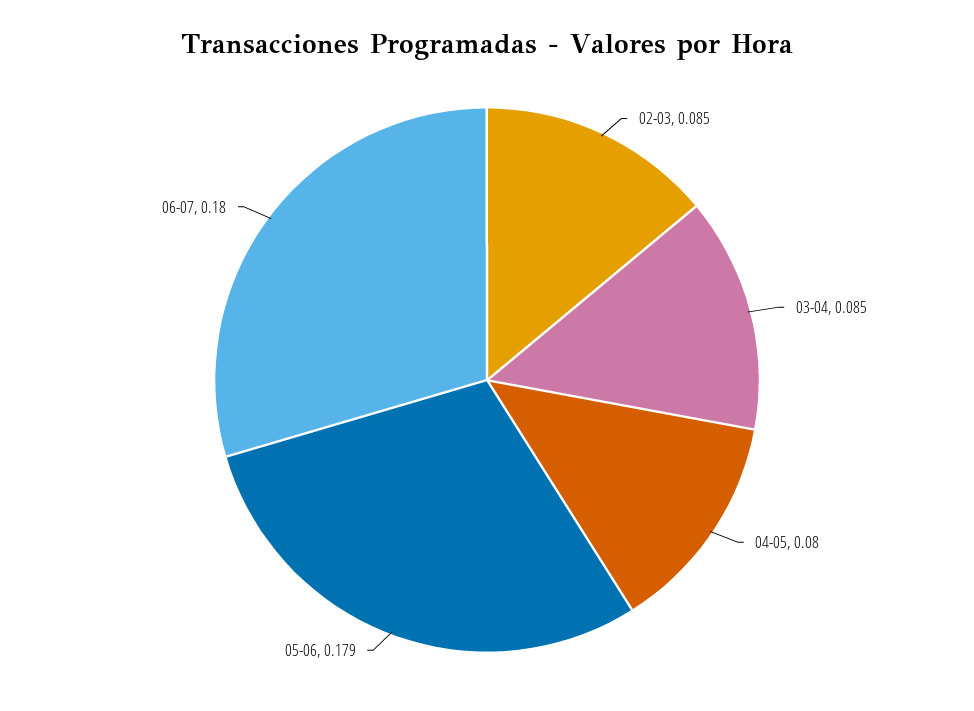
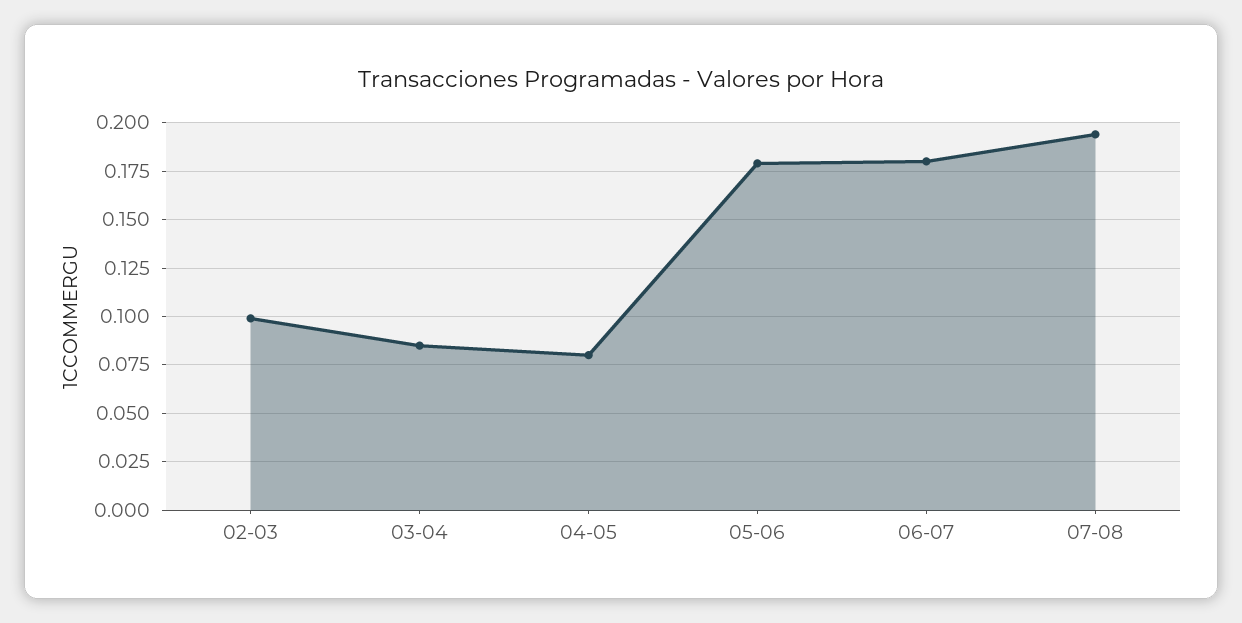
02-03: 0.085 -> 0.1
07-08: none -> 0.195

